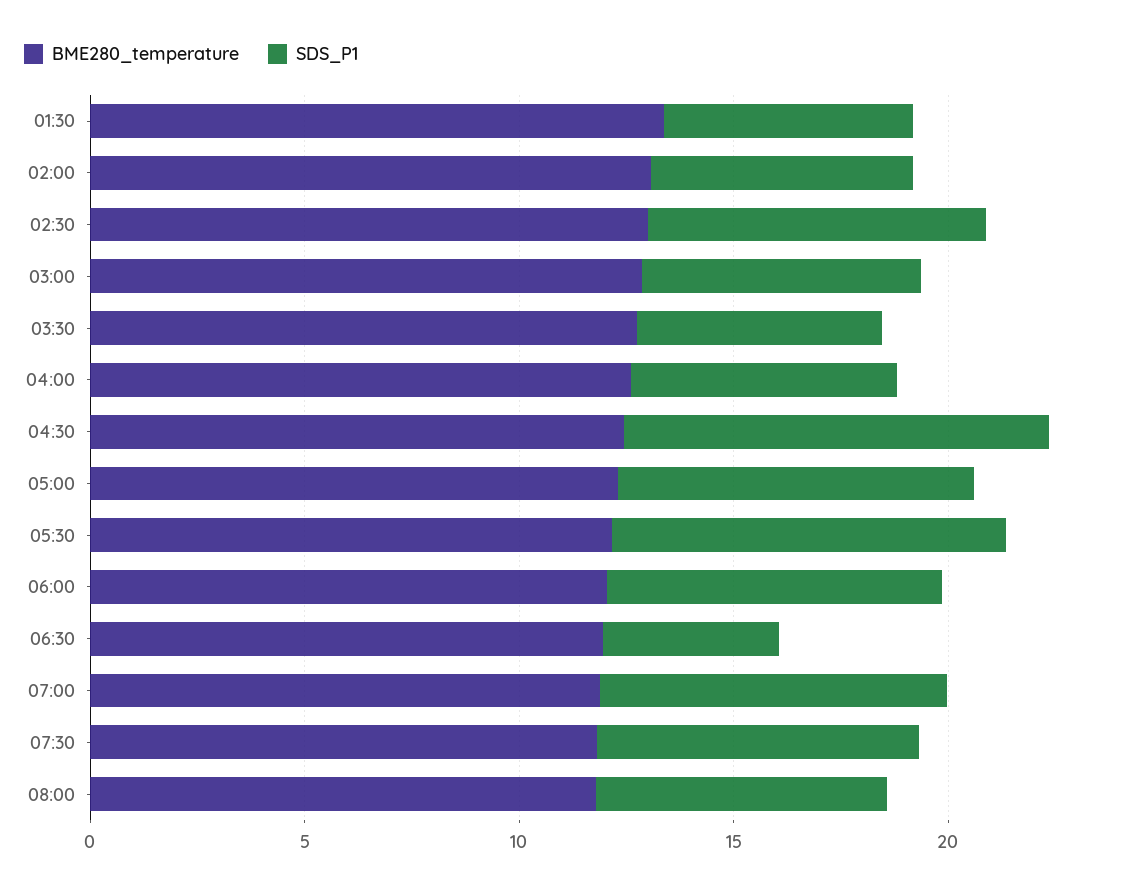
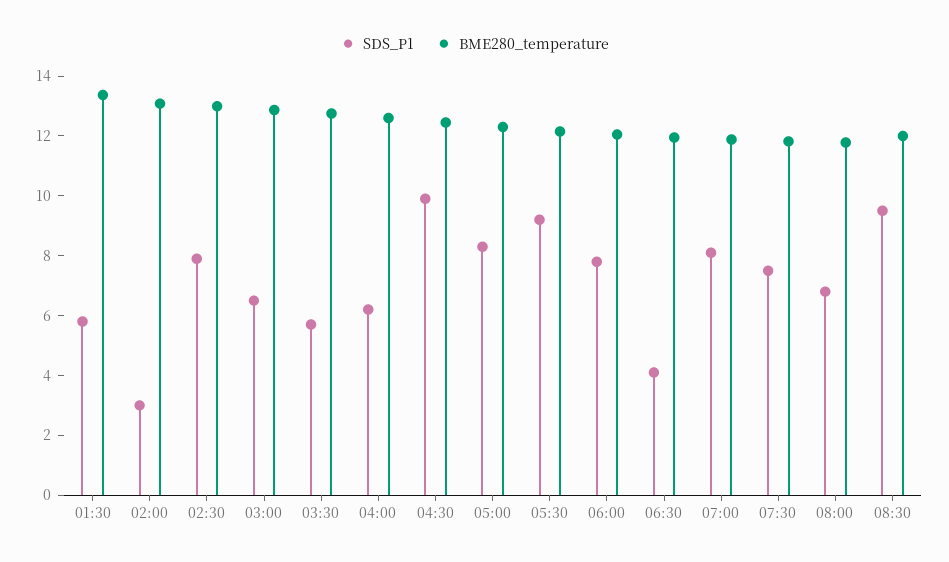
SDS_P1, 02:00: 6 -> 3
SDS_P1, 08:30: none -> 9.5
BME280_temperature, 08:30: none -> 12

